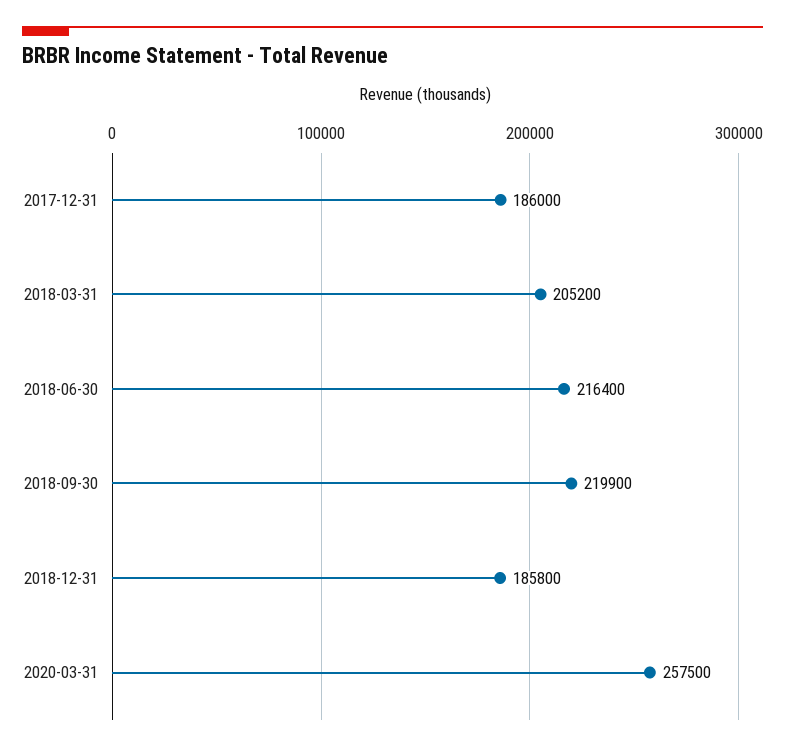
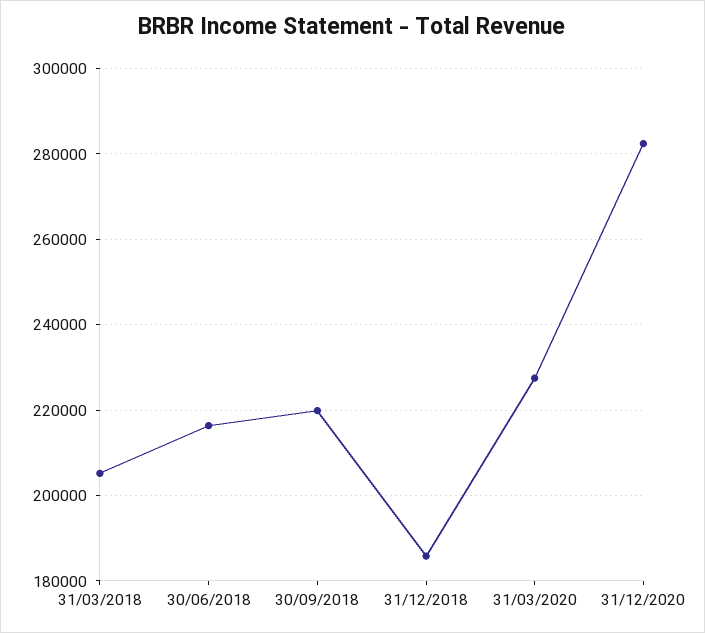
2017-12-31: 186000 -> none
2020-03-31: 257500 -> 228000
31/12/2020: none -> 282000

